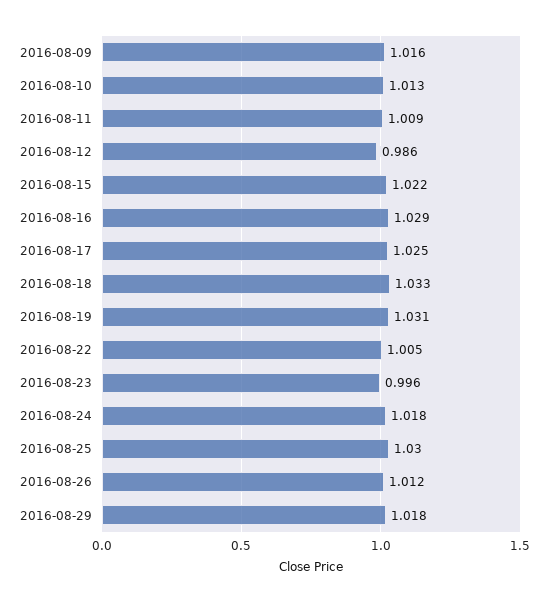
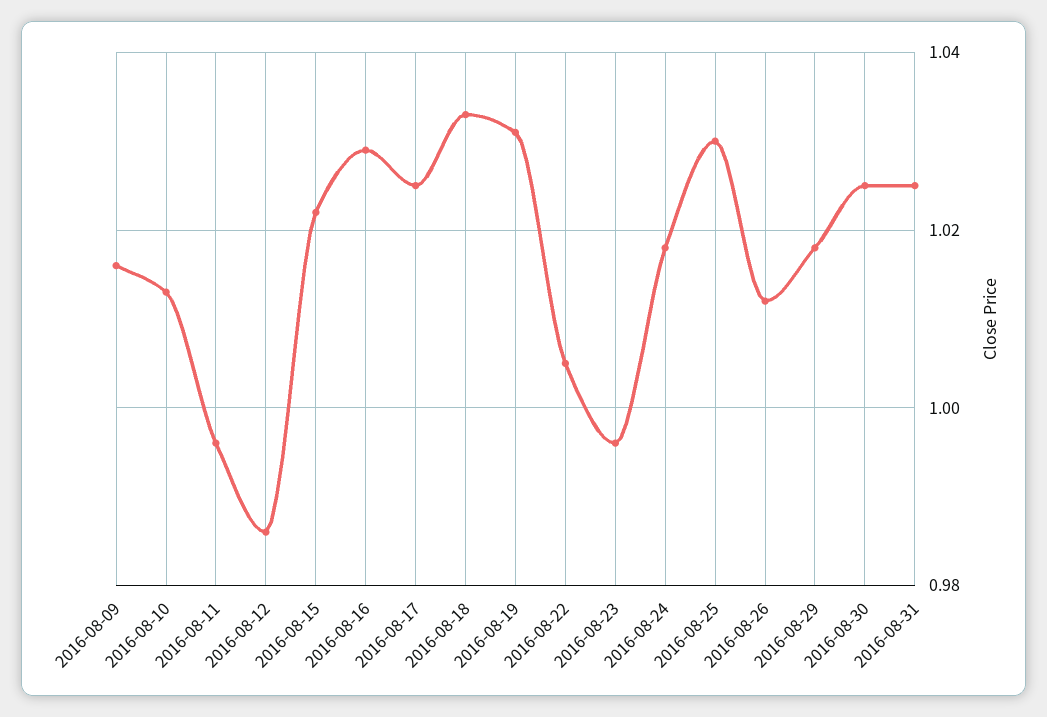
2016-08-11: 1.009 -> 0.995
2016-08-30: none -> 1.025
2016-08-31: none -> 1.025

